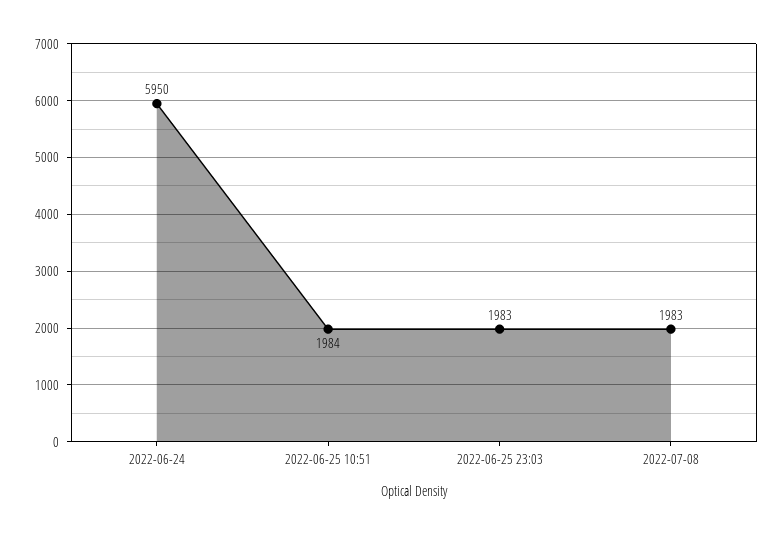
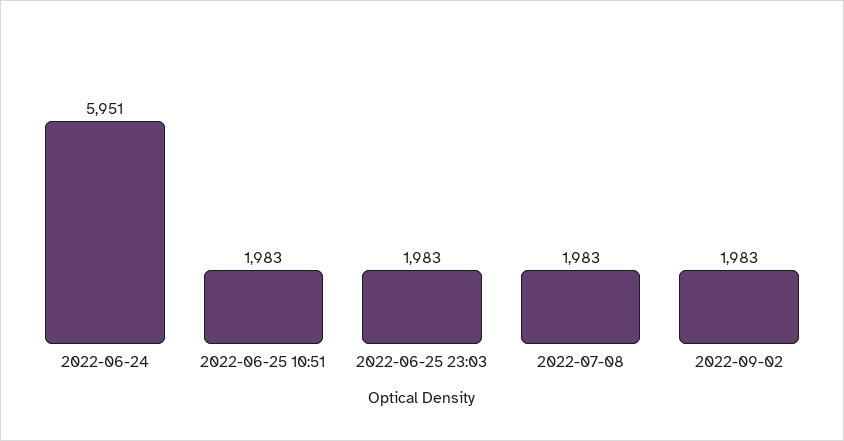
2022-06-24: 5950 -> 5951
2022-06-25 10:51: 1984 -> 1983
2022-09-02: none -> 1983

